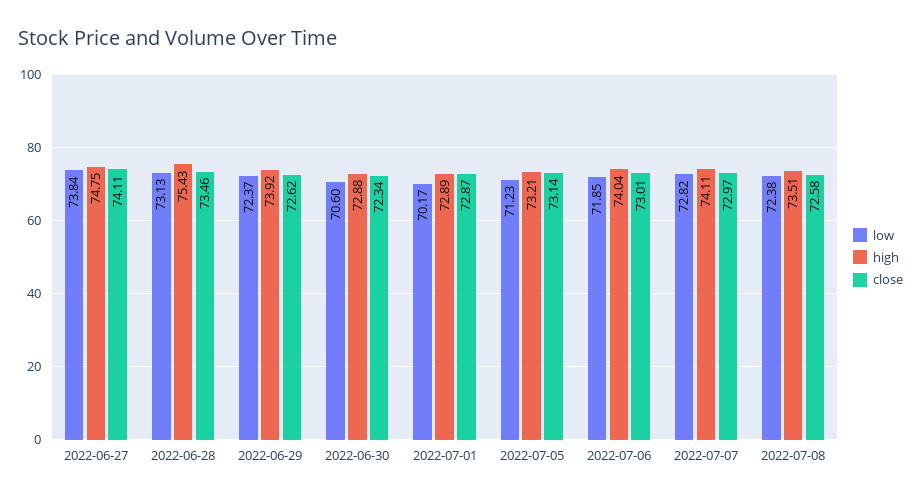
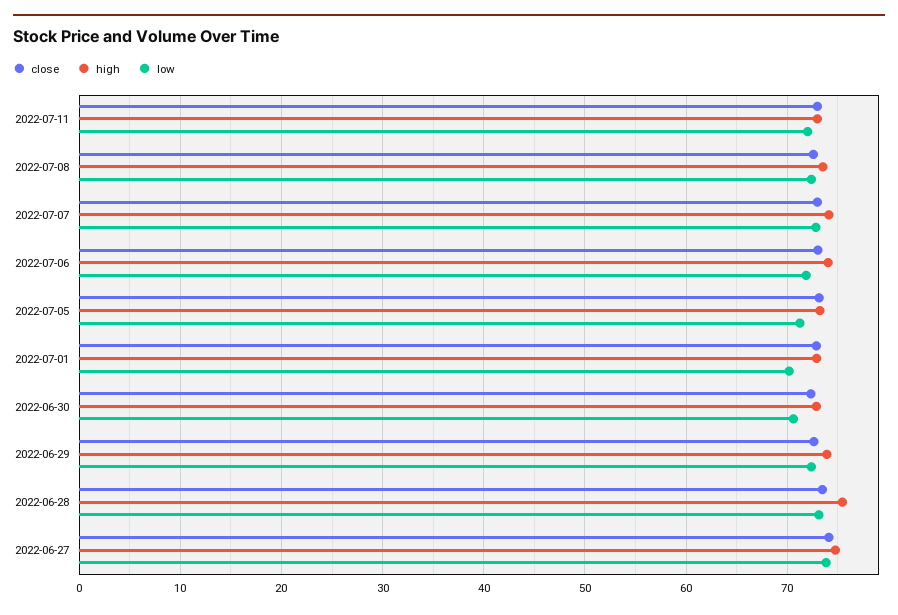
close, 2022-07-11: none -> 73
high, 2022-07-11: none -> 73
low, 2022-07-11: none -> 72

